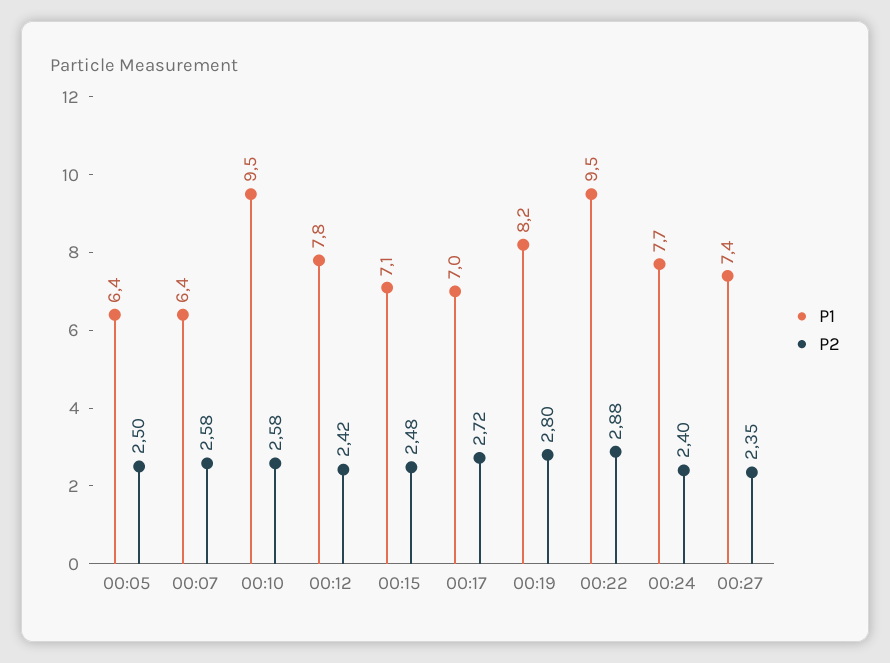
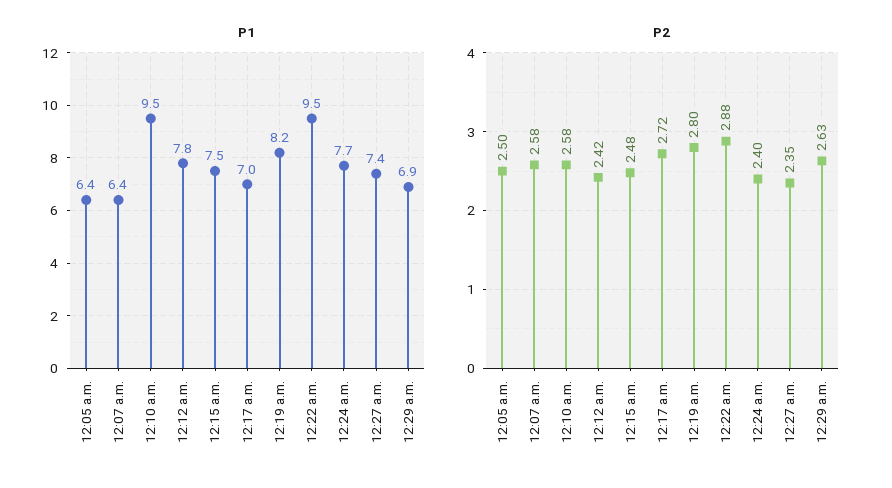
P1, 00:15: 7.1 -> 7.5
P1, 12:29 a.m.: none -> 6.9
P2, 12:29 a.m.: none -> 2.63

